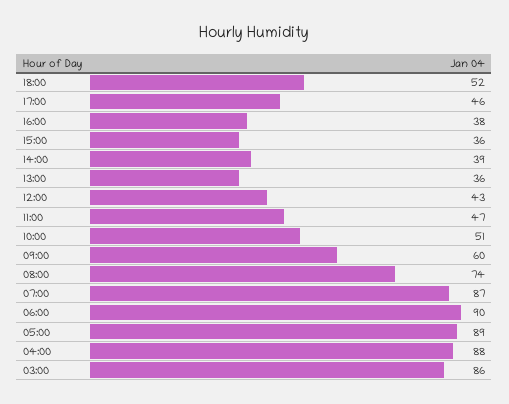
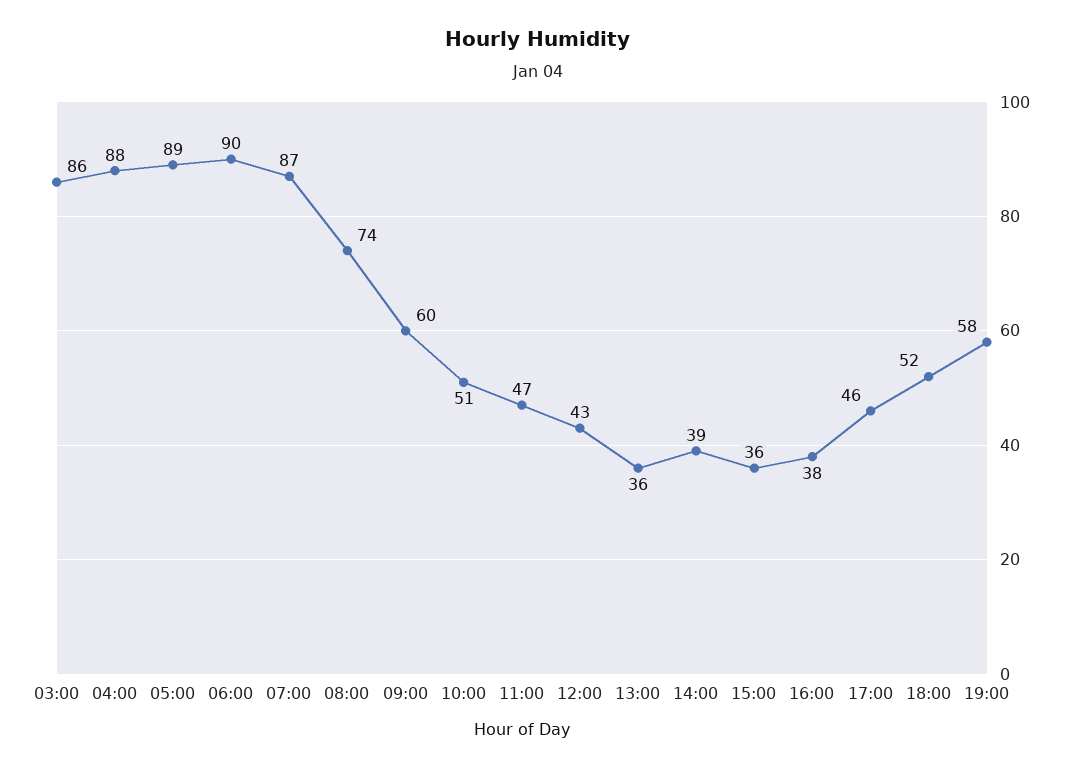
19:00: none -> 58

